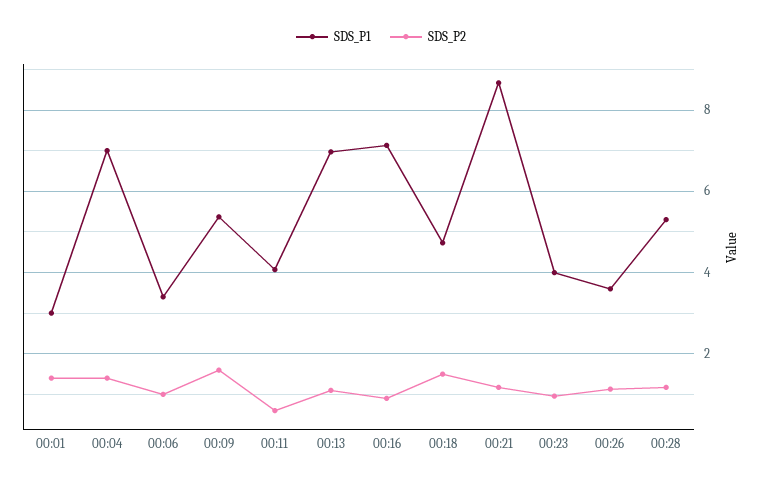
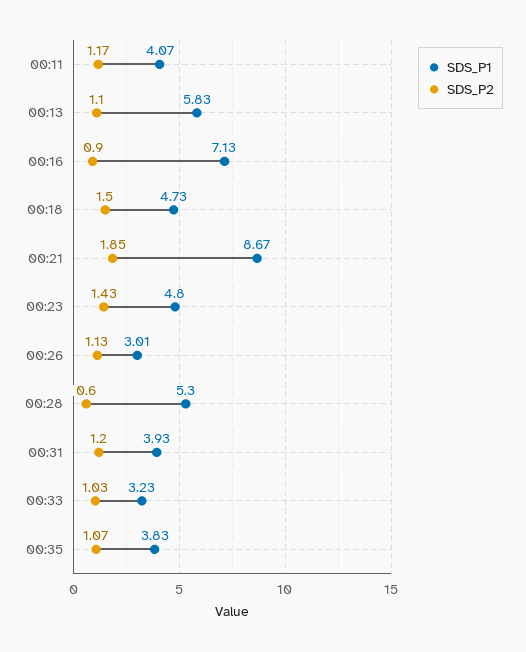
SDS_P1, 00:01: 3 -> none
SDS_P2, 00:01: 1.4 -> none
SDS_P1, 00:04: 7 -> none
SDS_P2, 00:04: 1.4 -> none
SDS_P1, 00:06: 3.4 -> none
SDS_P2, 00:06: 1 -> none
SDS_P1, 00:09: 5.4 -> none
SDS_P2, 00:09: 1.6 -> none
SDS_P2, 00:11: 0.6 -> 1.17
SDS_P1, 00:13: 7 -> 5.83
SDS_P2, 00:21: 1.2 -> 1.85
SDS_P1, 00:23: 4 -> 4.8
SDS_P2, 00:23: 1 -> 1.43
SDS_P1, 00:26: 3.6 -> 3.01
SDS_P2, 00:28: 1.2 -> 0.6
SDS_P1, 00:31: none -> 3.93
SDS_P2, 00:31: none -> 1.2
SDS_P1, 00:33: none -> 3.23
SDS_P2, 00:33: none -> 1.03
SDS_P1, 00:35: none -> 3.83
SDS_P2, 00:35: none -> 1.07

